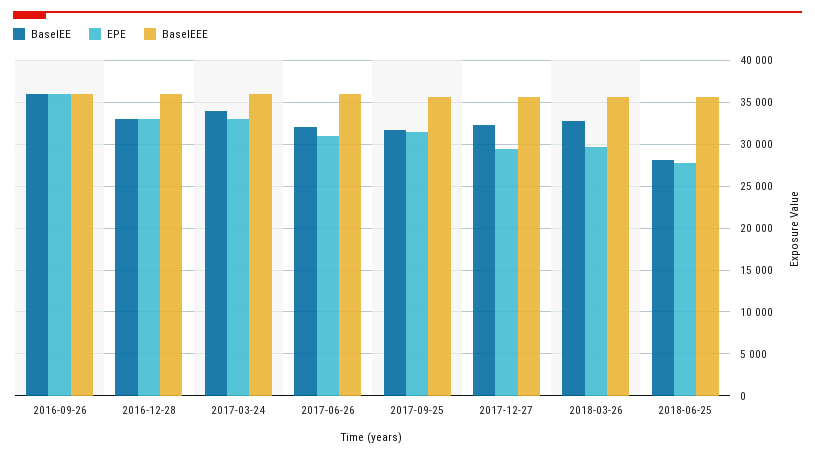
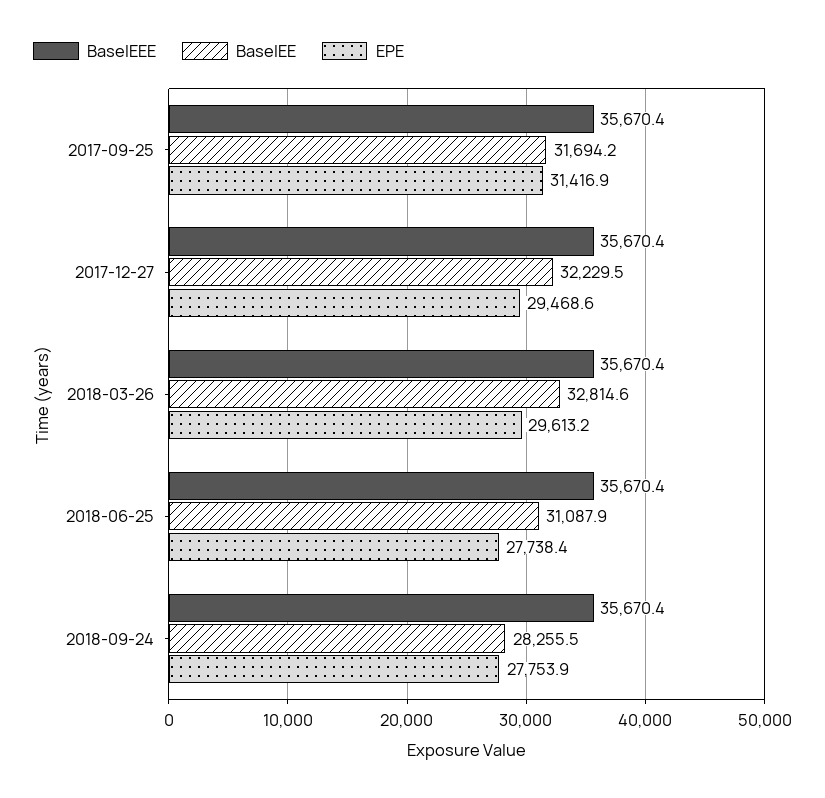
BaselEE, 2016-09-26: 36000 -> none
EPE, 2016-09-26: 36000 -> none
BaselEEE, 2016-09-26: 36000 -> none
BaselEE, 2016-12-28: 33000 -> none
EPE, 2016-12-28: 33000 -> none
BaselEEE, 2016-12-28: 36000 -> none
BaselEE, 2017-03-24: 34000 -> none
EPE, 2017-03-24: 33000 -> none
BaselEEE, 2017-03-24: 36000 -> none
BaselEE, 2017-06-26: 32000 -> none
EPE, 2017-06-26: 31000 -> none
BaselEEE, 2017-06-26: 36000 -> none
BaselEE, 2018-06-25: 28000 -> 31087.9
BaselEEE, 2018-09-24: none -> 35670.4
BaselEE, 2018-09-24: none -> 28255.5
EPE, 2018-09-24: none -> 27753.9

